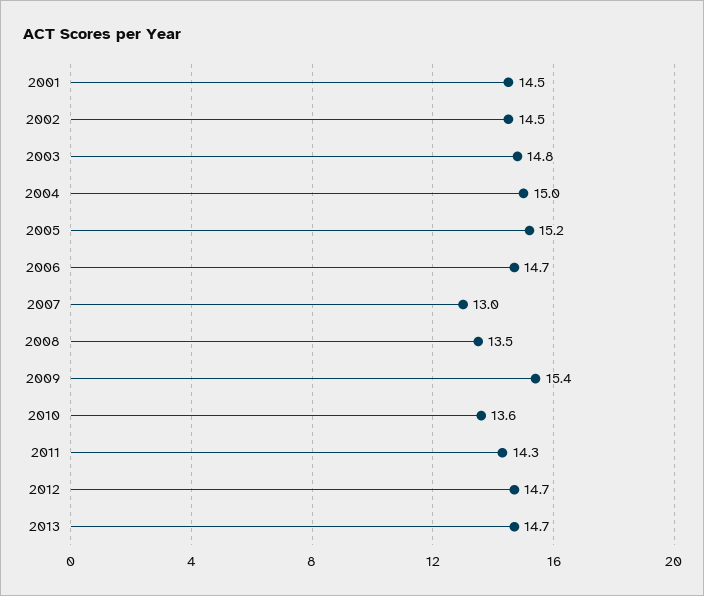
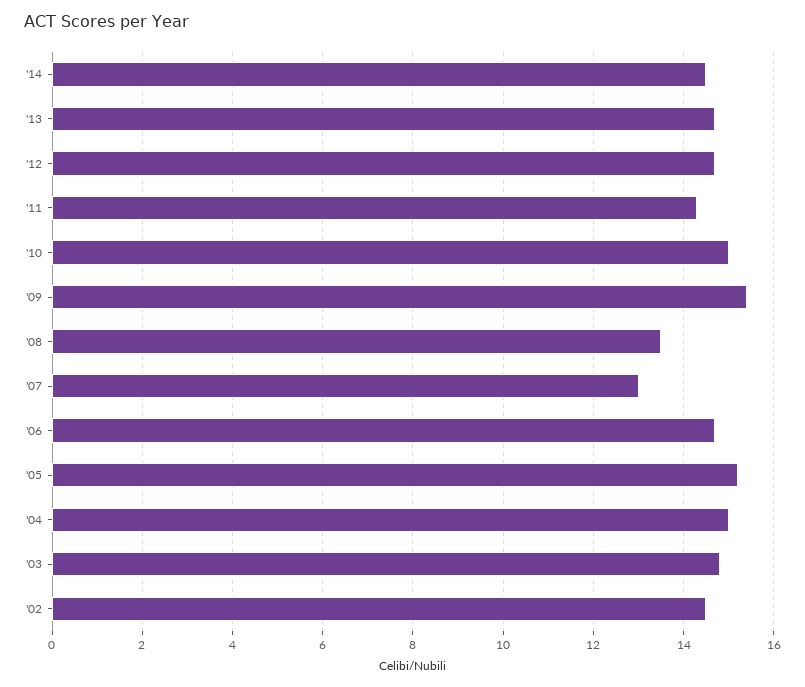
2001: 14.5 -> none
2010: 13.6 -> 15
'14: none -> 14.5

